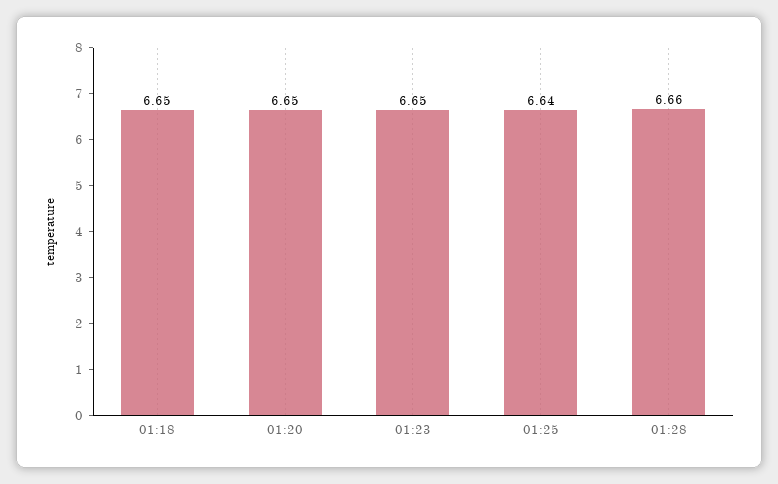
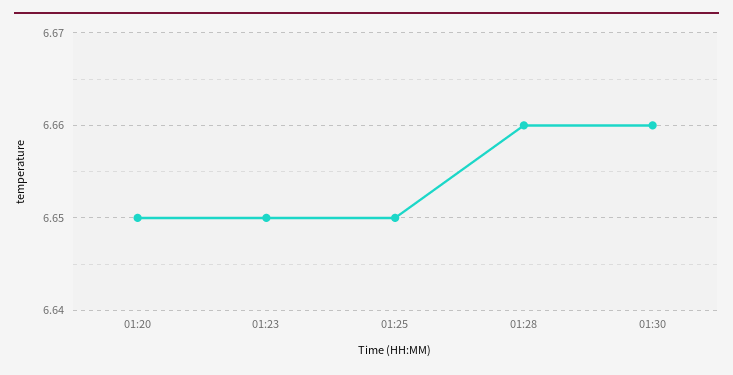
01:18: 6.65 -> none
01:25: 6.64 -> 6.65
01:30: none -> 6.66

